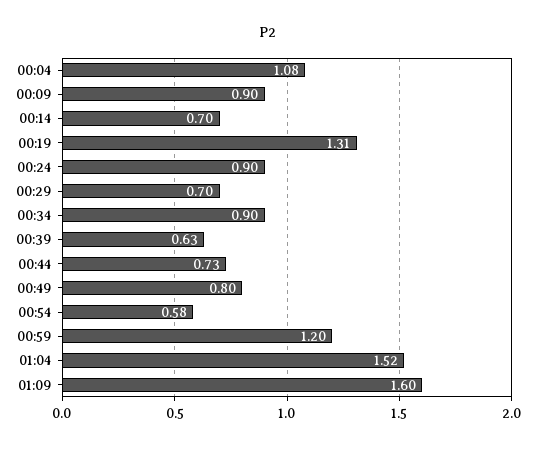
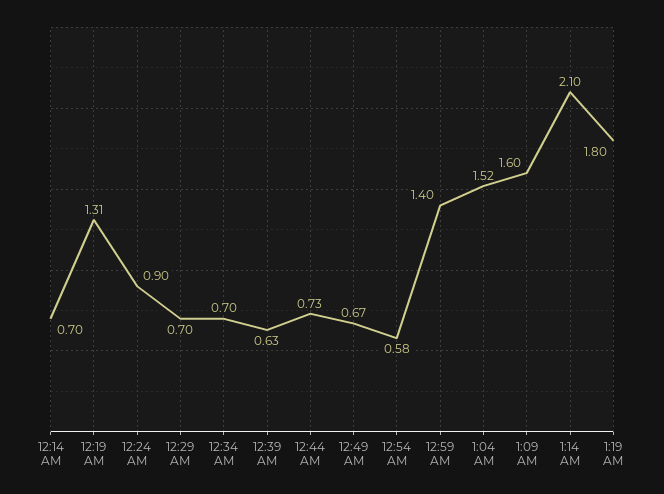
00:04: 1.08 -> none
00:09: 0.9 -> none
00:34: 0.9 -> 0.7
00:49: 0.8 -> 0.67
00:59: 1.2 -> 1.4
1:14 AM: none -> 2.1
1:19 AM: none -> 1.8

